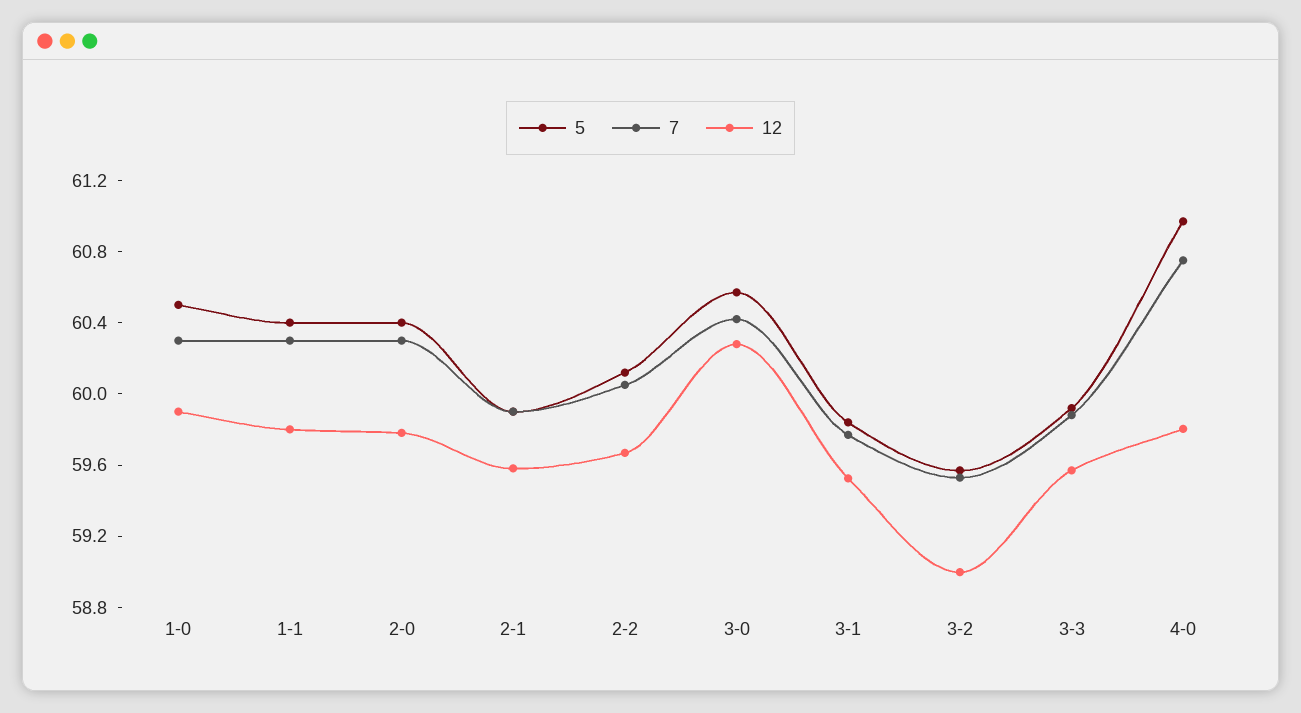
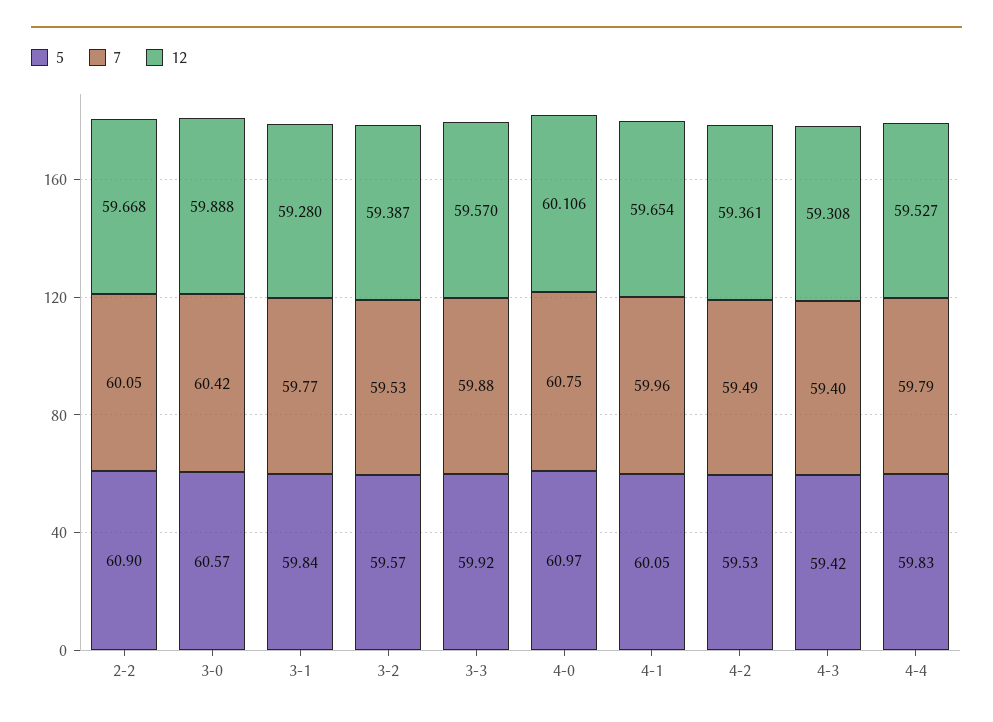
5, 1-0: 60.5 -> none
7, 1-0: 60.3 -> none
12, 1-0: 59.9 -> none
5, 1-1: 60.4 -> none
7, 1-1: 60.3 -> none
12, 1-1: 59.8 -> none
5, 2-0: 60.4 -> none
7, 2-0: 60.3 -> none
12, 2-0: 59.8 -> none
5, 2-1: 59.9 -> none
7, 2-1: 59.9 -> none
12, 2-1: 59.6 -> none
5, 2-2: 60.1 -> 60.9
12, 3-0: 60.3 -> 59.888
12, 3-1: 59.5 -> 59.28
12, 3-2: 59 -> 59.387
12, 4-0: 59.8 -> 60.106
5, 4-1: none -> 60.05
7, 4-1: none -> 59.96
12, 4-1: none -> 59.654
5, 4-2: none -> 59.53
7, 4-2: none -> 59.49
12, 4-2: none -> 59.361
5, 4-3: none -> 59.42
7, 4-3: none -> 59.4
12, 4-3: none -> 59.308
5, 4-4: none -> 59.83
7, 4-4: none -> 59.79
12, 4-4: none -> 59.527

